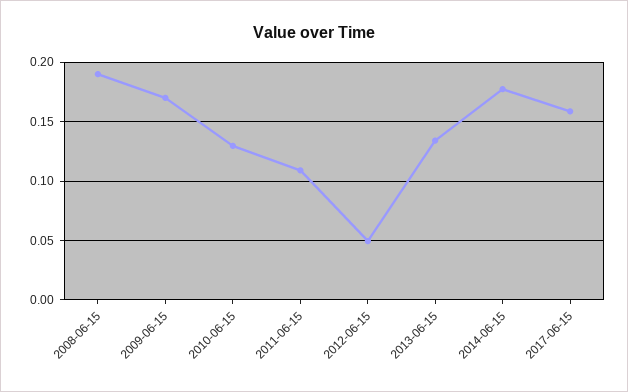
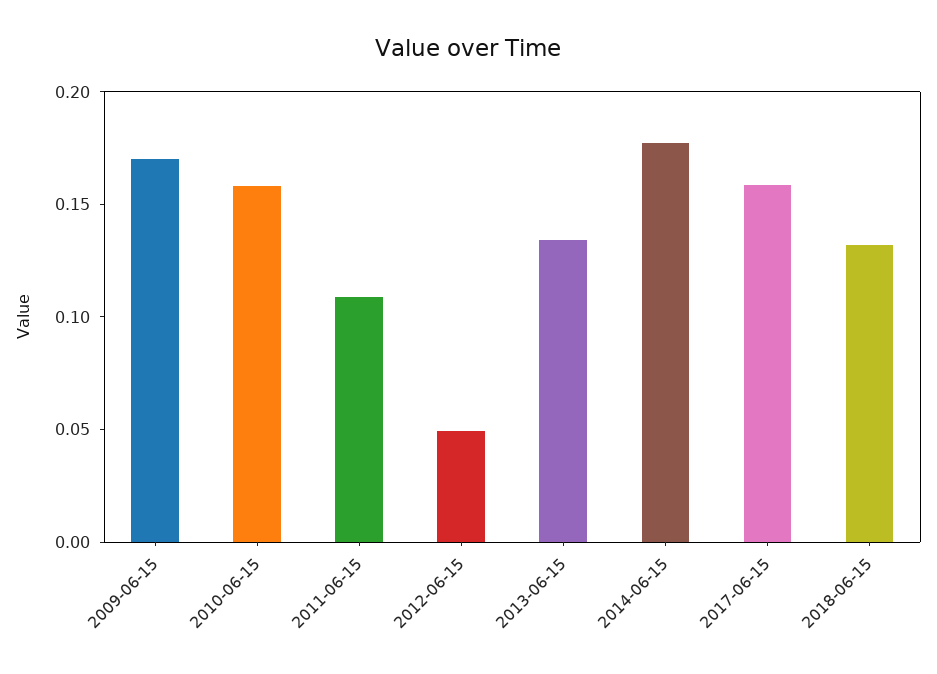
2008-06-15: 0.19 -> none
2010-06-15: 0.13 -> 0.16
2018-06-15: none -> 0.13

